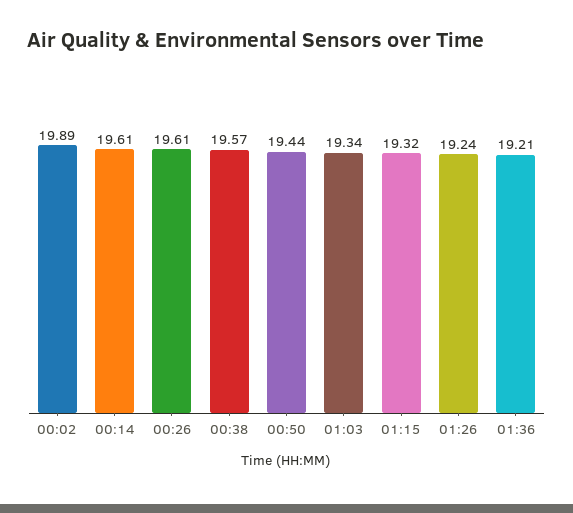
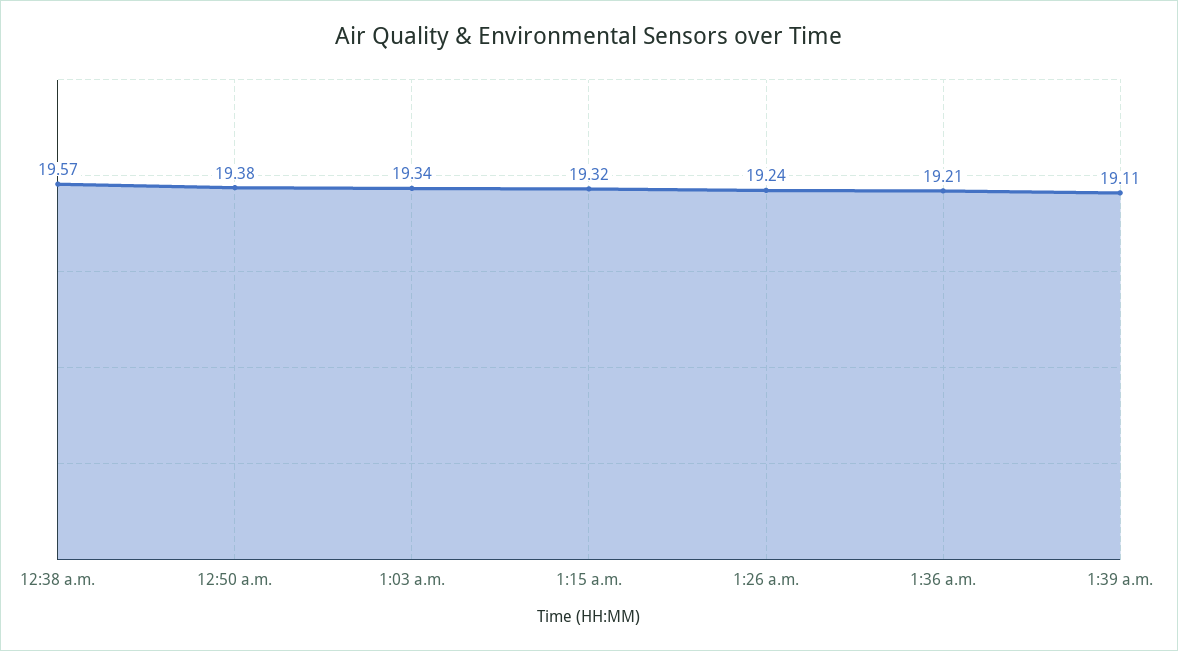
00:02: 19.89 -> none
00:14: 19.61 -> none
00:26: 19.61 -> none
00:50: 19.44 -> 19.38
1:39 a.m.: none -> 19.11

